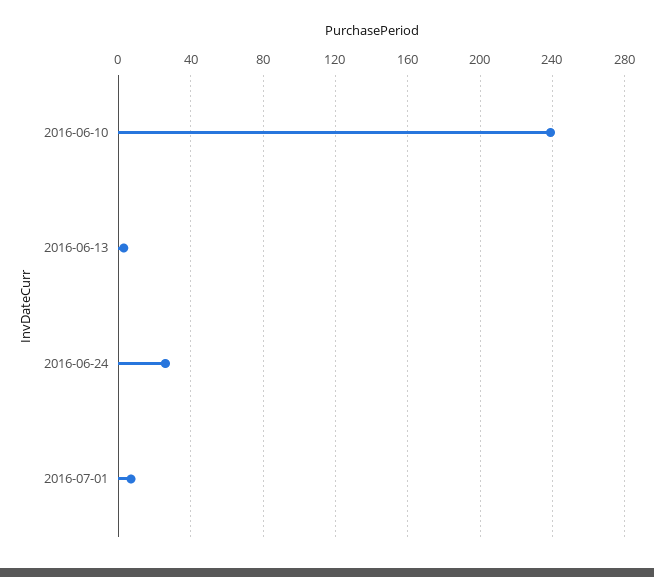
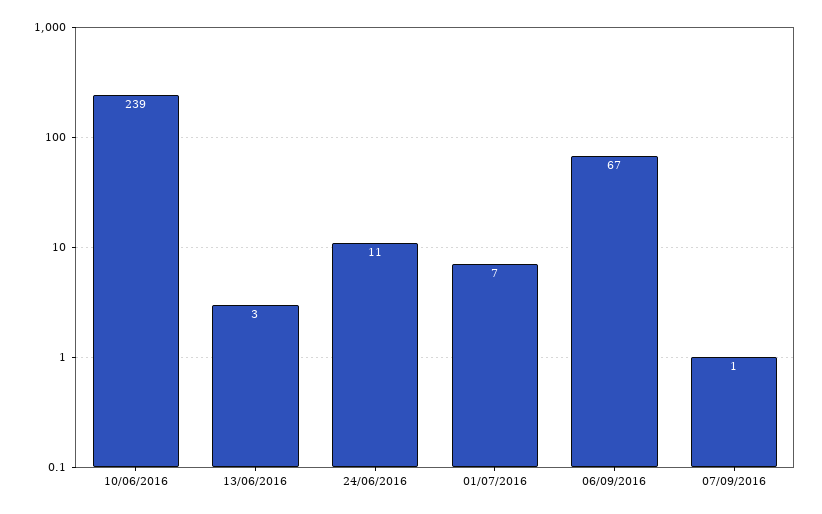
2016-06-24: 25 -> 11
06/09/2016: none -> 67
07/09/2016: none -> 1

